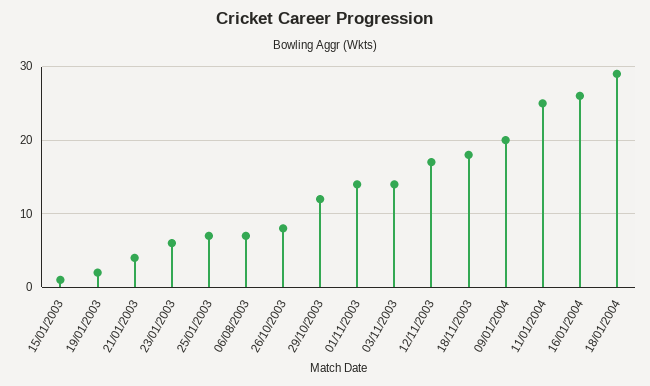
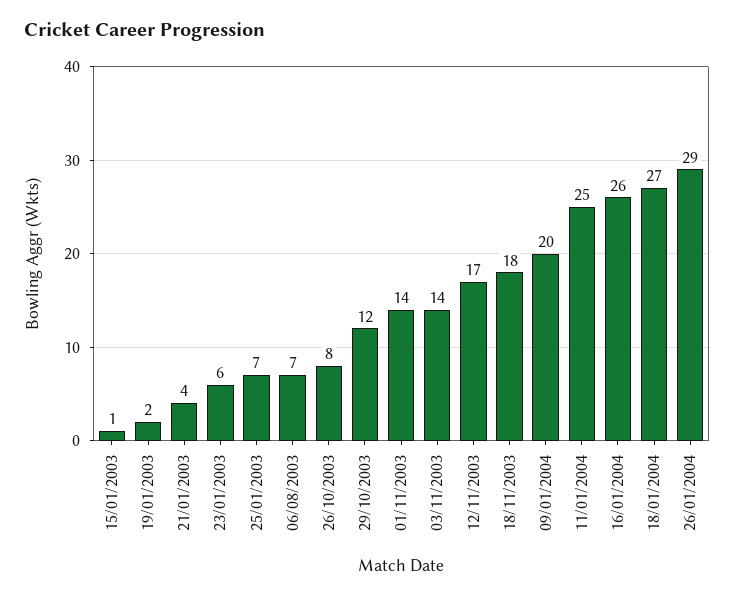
18/01/2004: 29 -> 27
26/01/2004: none -> 29

